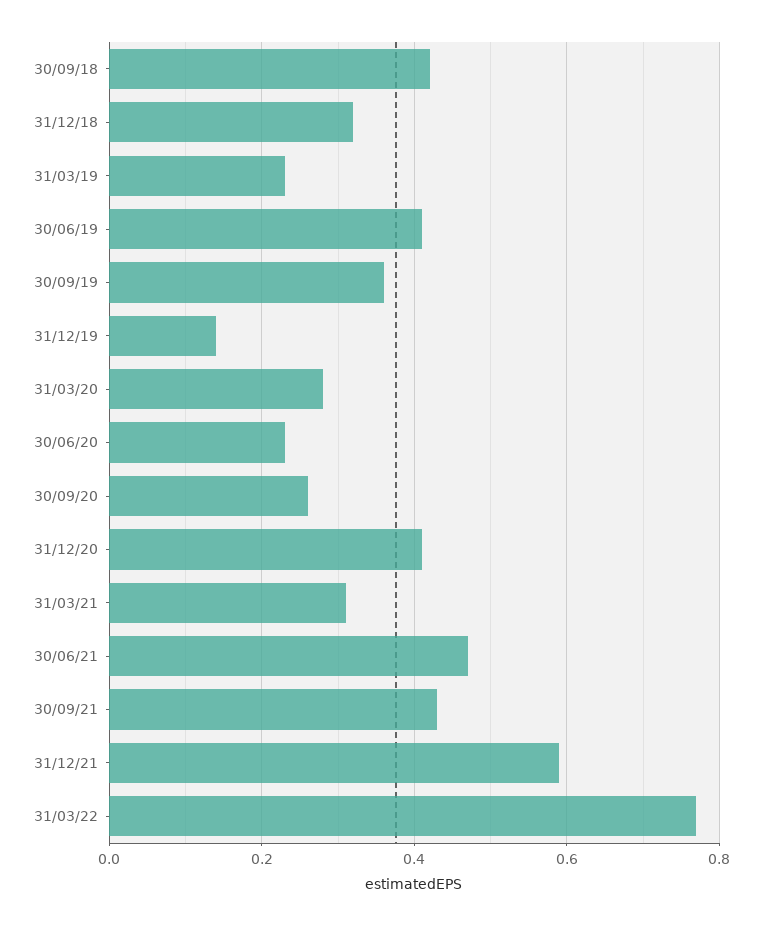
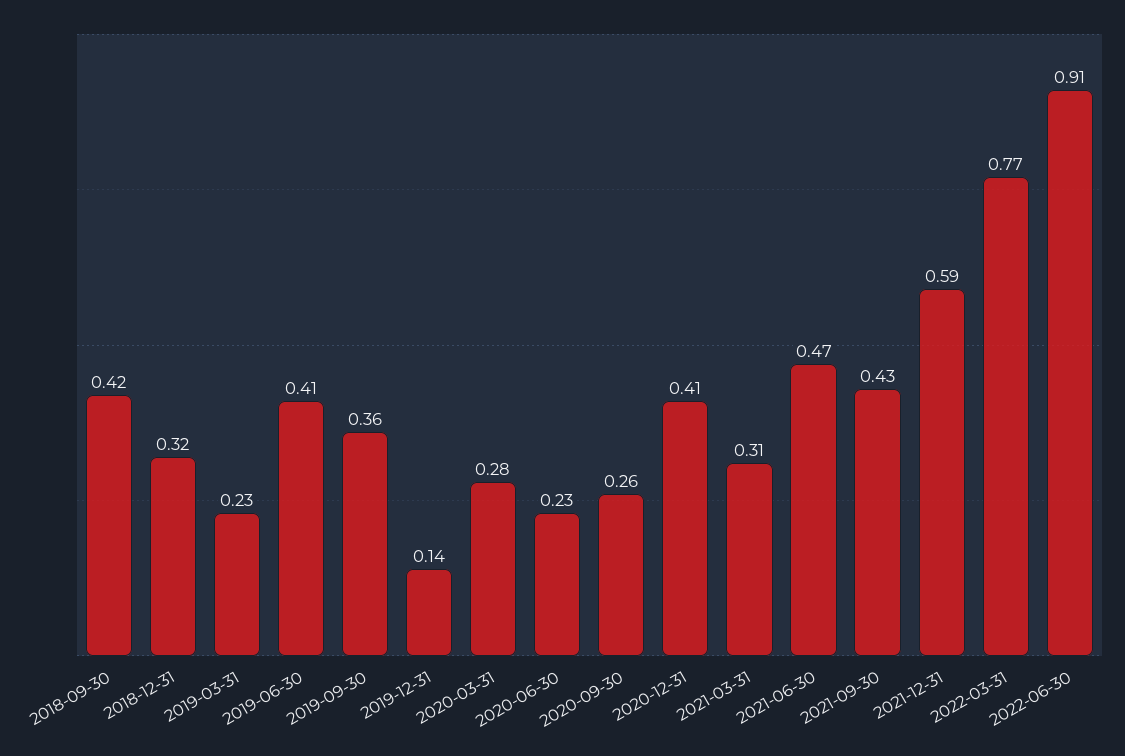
2022-06-30: none -> 0.91

